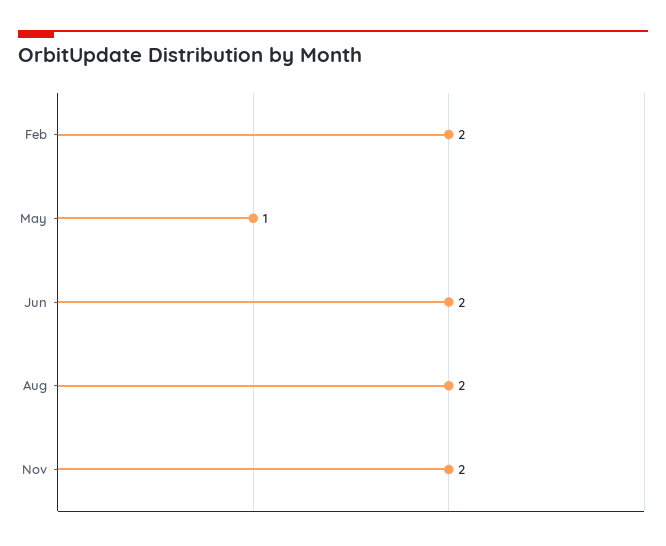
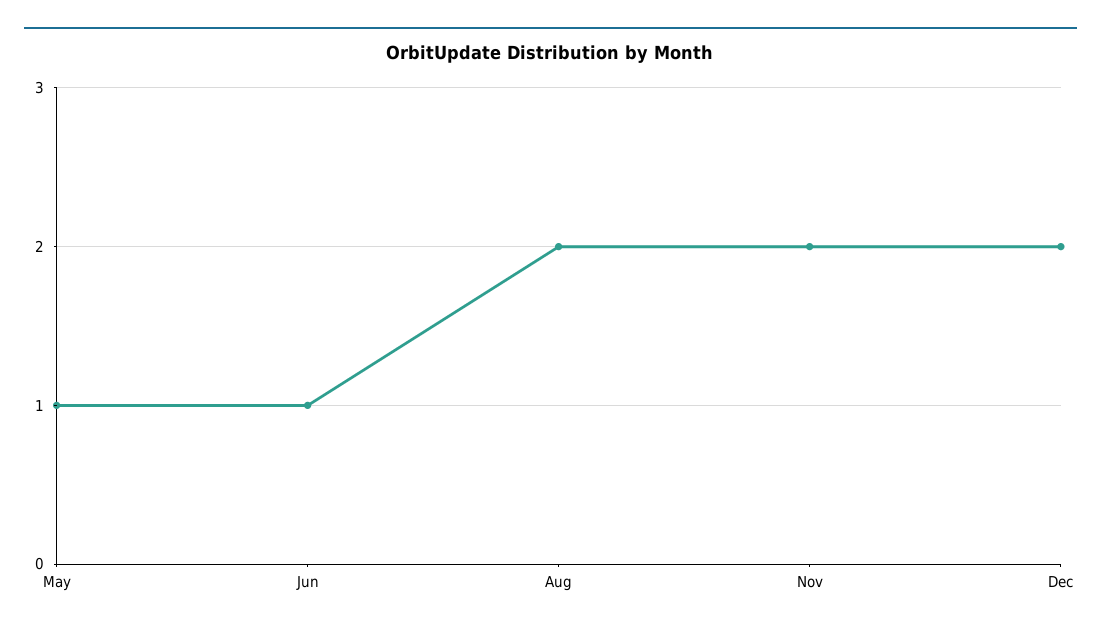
Feb: 2 -> none
Jun: 2 -> 1
Dec: none -> 2

